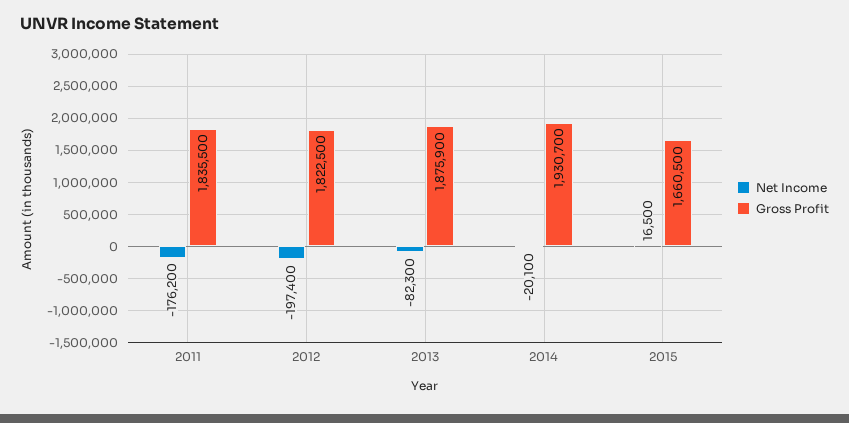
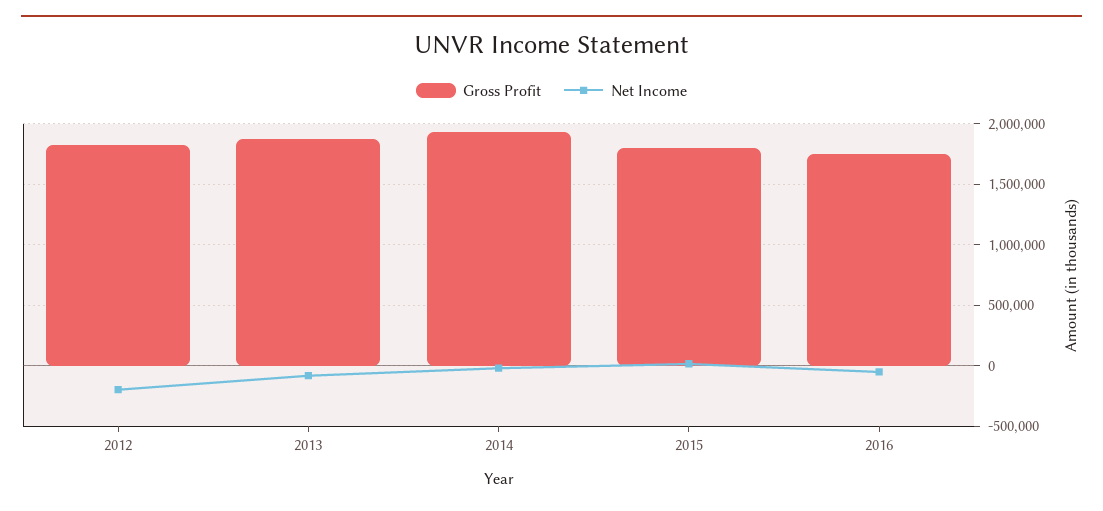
Net Income, 2011: -176200 -> none
Gross Profit, 2011: 1835500 -> none
Gross Profit, 2015: 1660500 -> 1800000
Gross Profit, 2016: none -> 1750000
Net Income, 2016: none -> -50000

